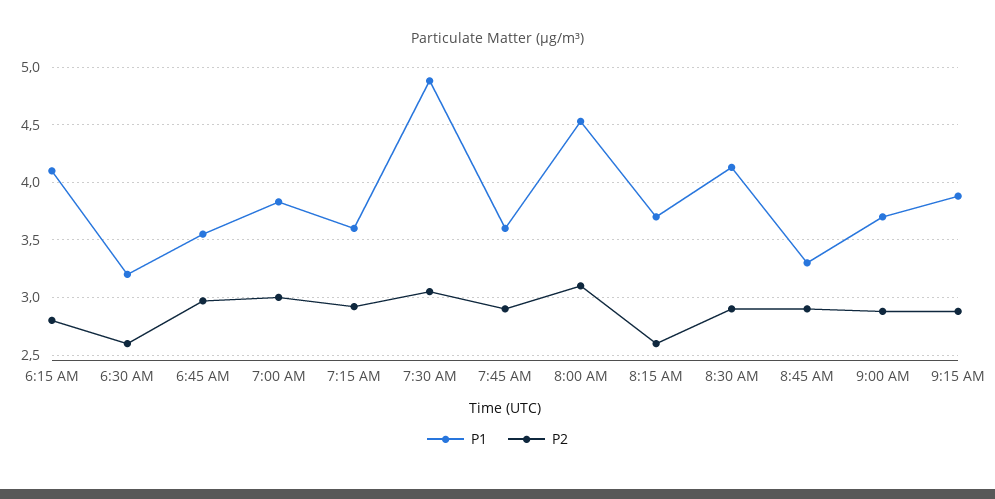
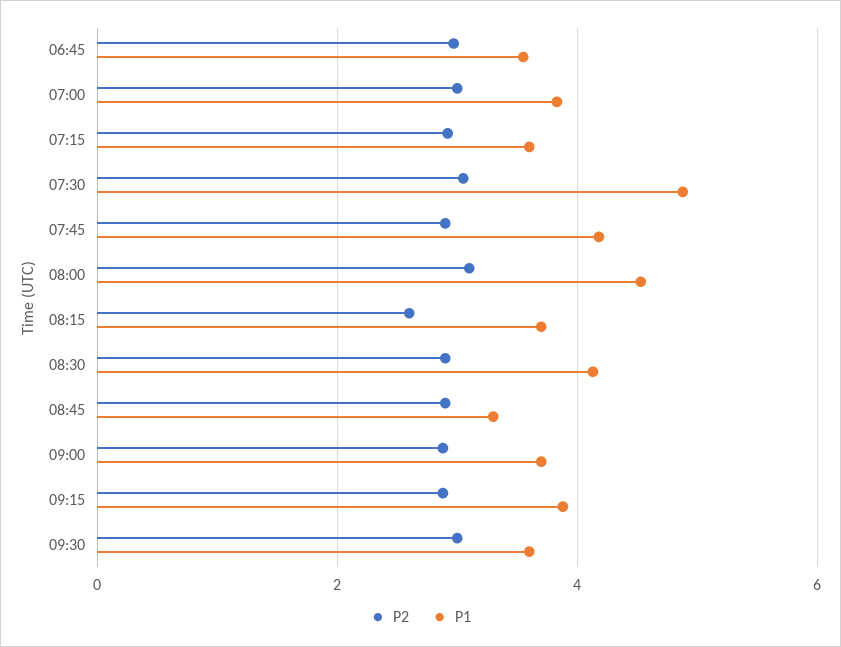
P1, 6:15 AM: 4.1 -> none
P2, 6:15 AM: 2.8 -> none
P1, 6:30 AM: 3.2 -> none
P2, 6:30 AM: 2.6 -> none
P1, 7:45 AM: 3.6 -> 4.2
P2, 09:30: none -> 3
P1, 09:30: none -> 3.6

